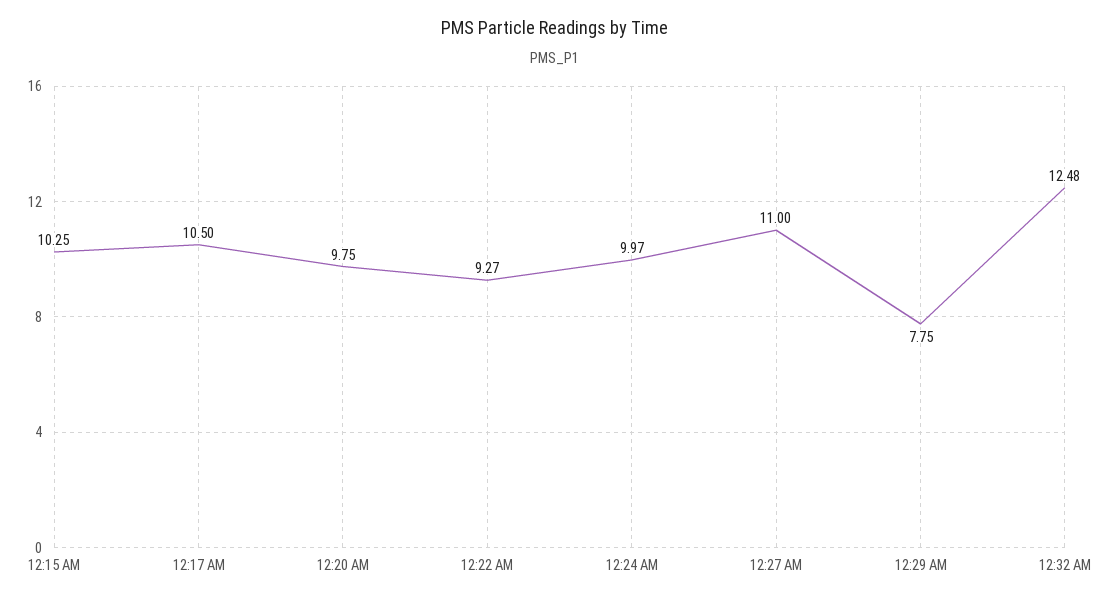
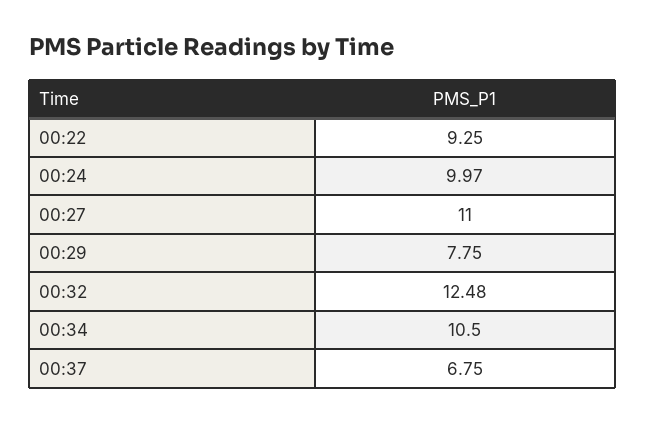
12:15 AM: 10.25 -> none
12:17 AM: 10.5 -> none
12:20 AM: 9.75 -> none
12:22 AM: 9.27 -> 9.25
00:34: none -> 10.5
00:37: none -> 6.75

